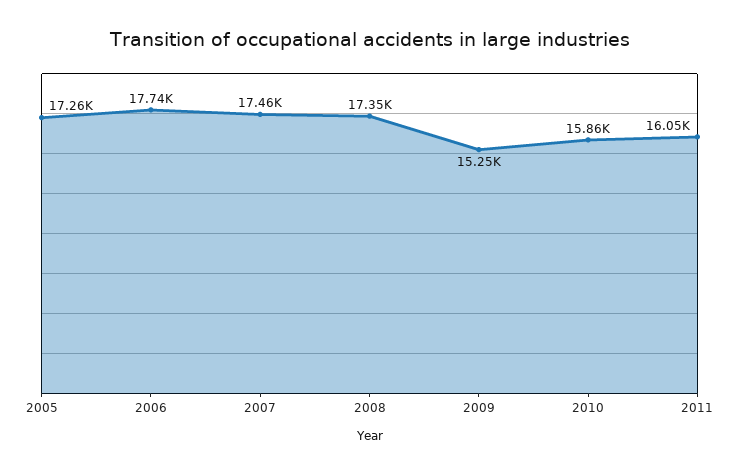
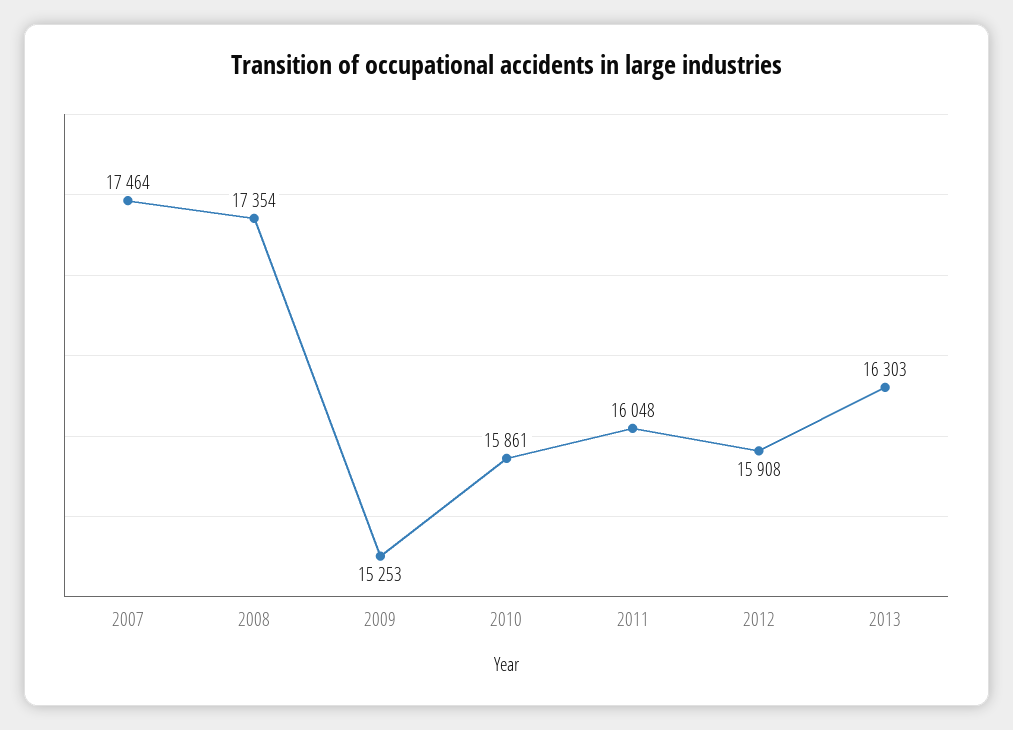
2005: 17260 -> none
2006: 17740 -> none
2012: none -> 15908
2013: none -> 16303

